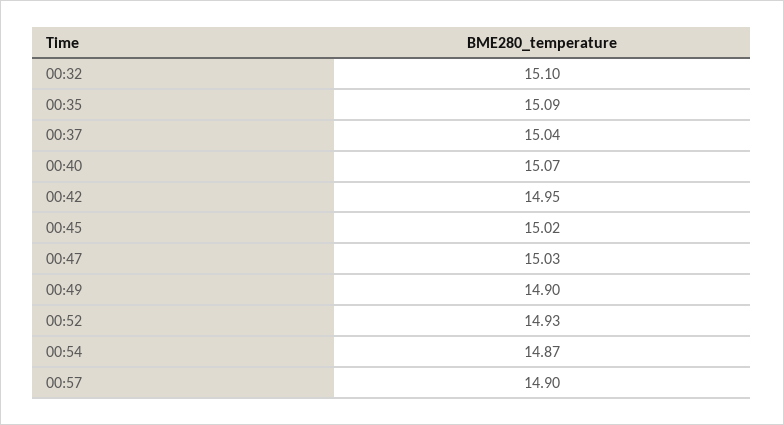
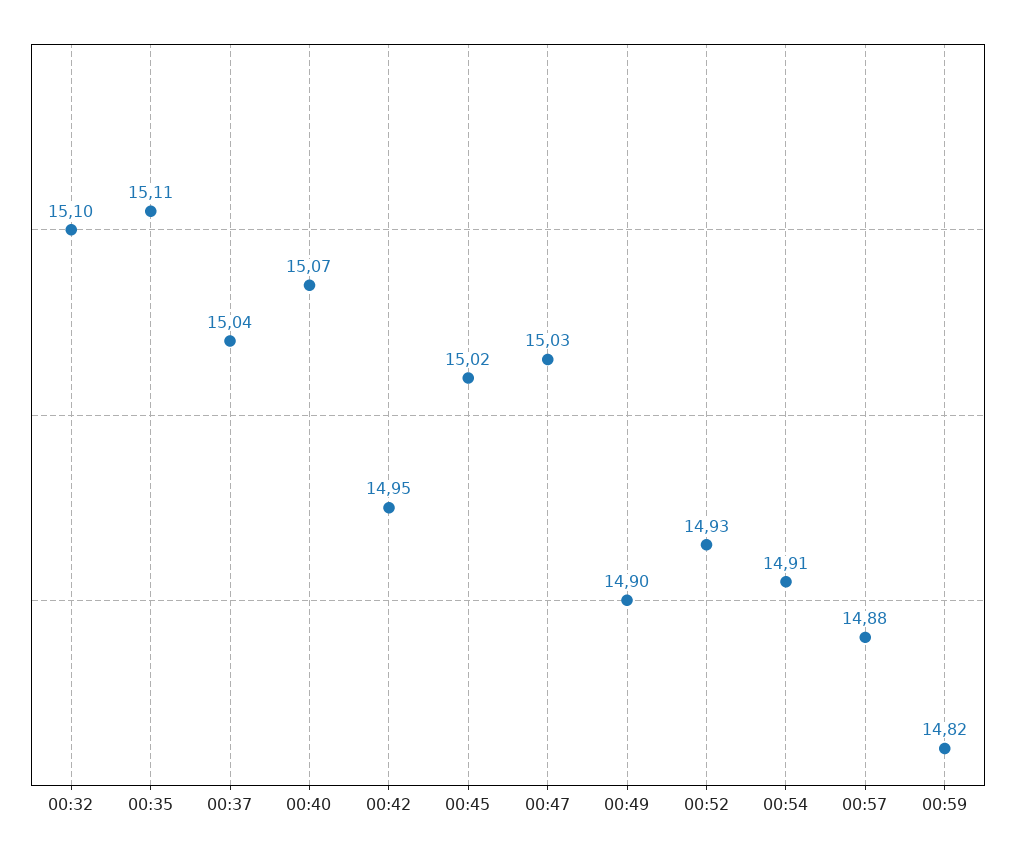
00:35: 15.09 -> 15.11
00:54: 14.87 -> 14.91
00:57: 14.9 -> 14.88
00:59: none -> 14.82

